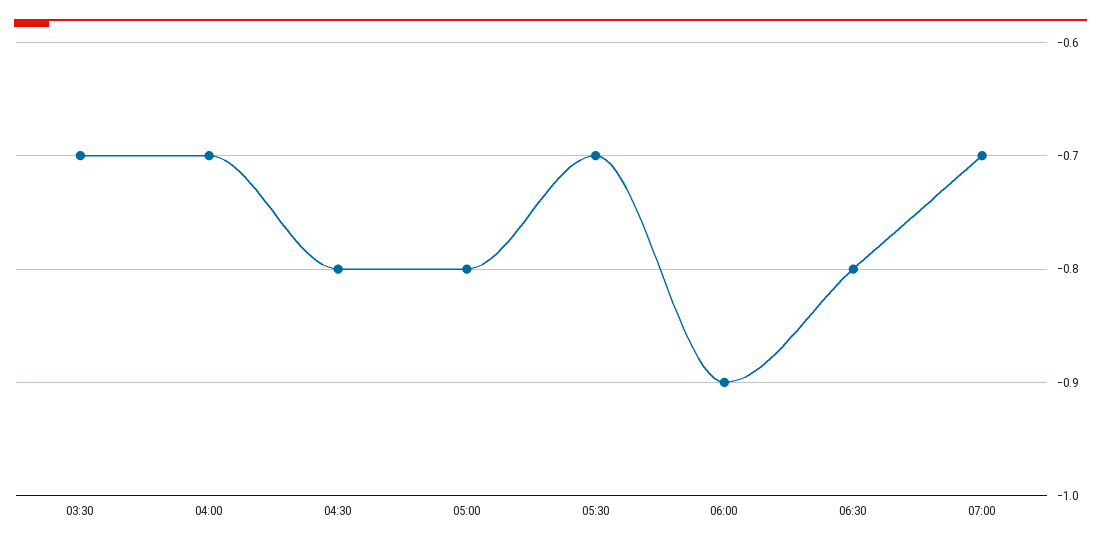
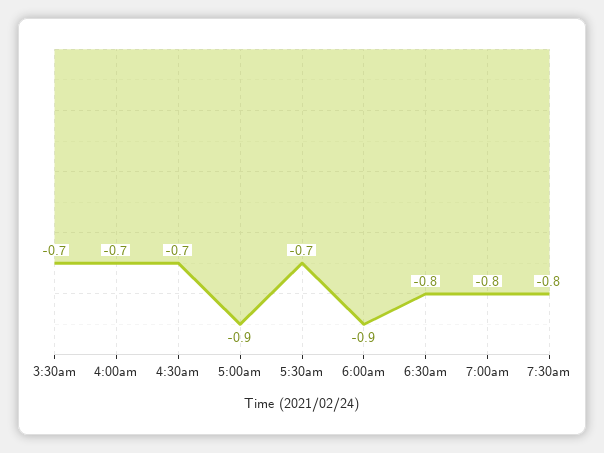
04:30: -0.8 -> -0.7
05:00: -0.8 -> -0.9
07:00: -0.7 -> -0.8
7:30am: none -> -0.8

